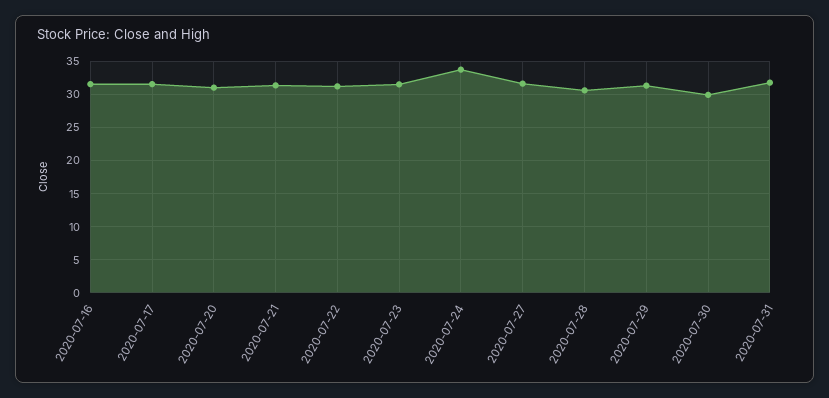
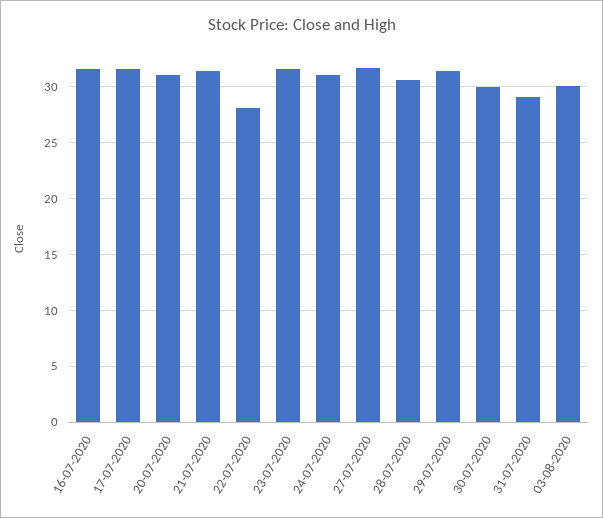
2020-07-22: 31 -> 28
2020-07-24: 34 -> 31
2020-07-31: 32 -> 29
03-08-2020: none -> 30

